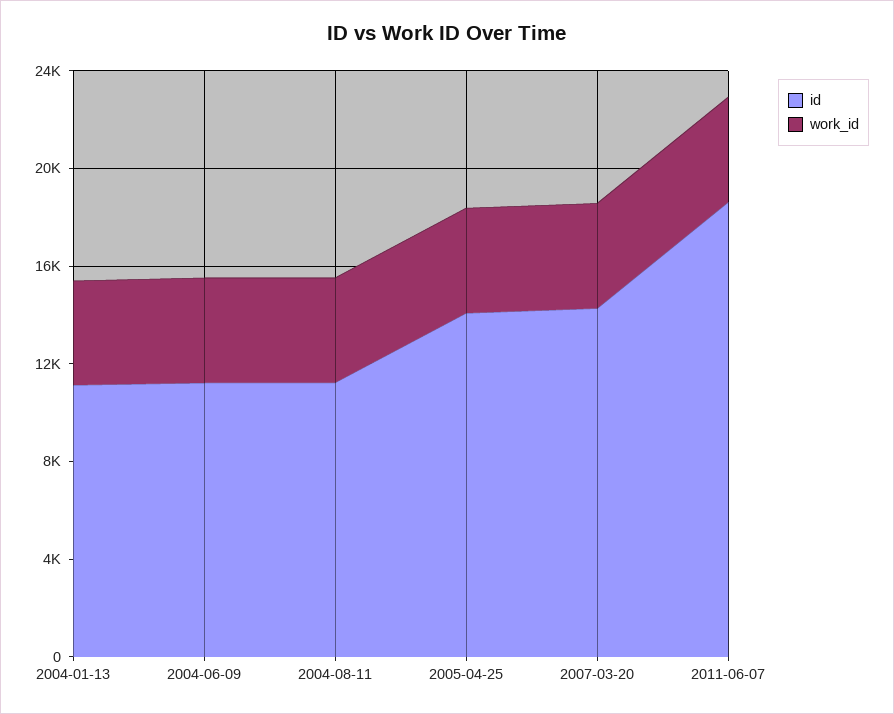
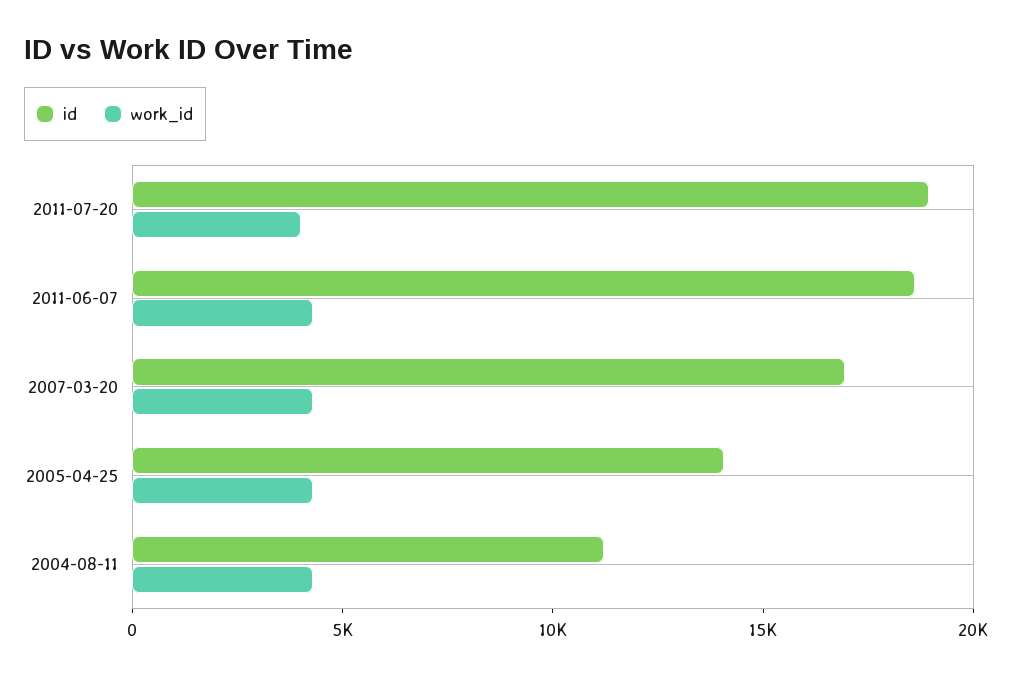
id, 2004-01-13: 11000 -> none
work_id, 2004-01-13: 4000 -> none
id, 2004-06-09: 11000 -> none
work_id, 2004-06-09: 4000 -> none
id, 2007-03-20: 14000 -> 17000
id, 2011-07-20: none -> 19000
work_id, 2011-07-20: none -> 4000

